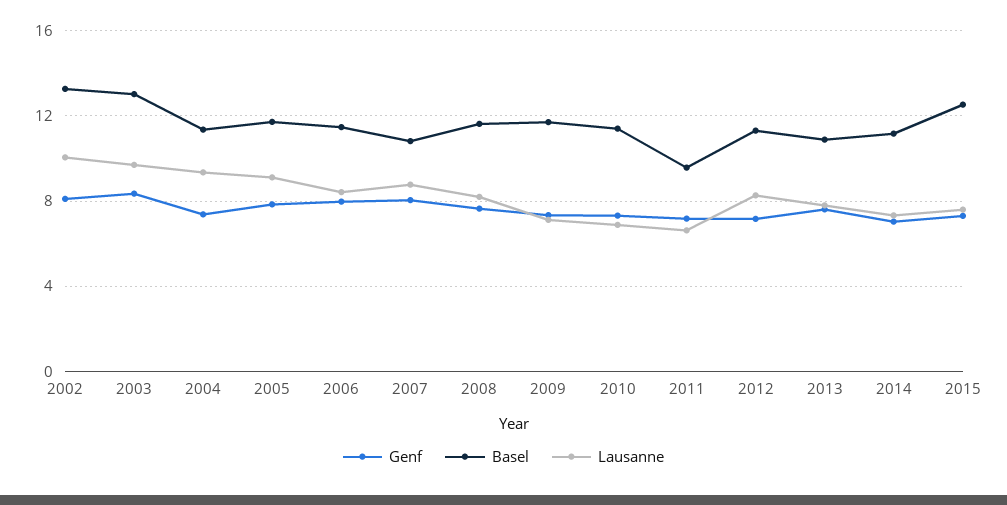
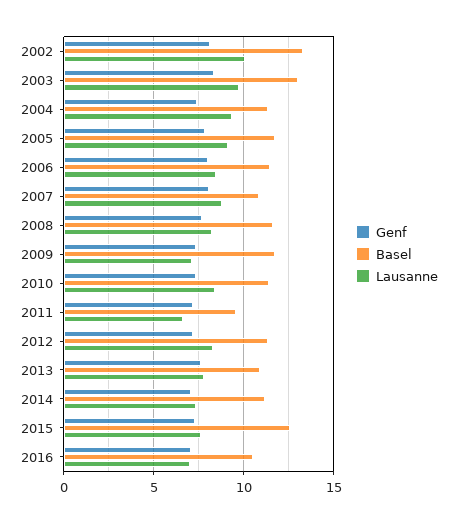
Lausanne, 2010: 7 -> 8.5
Genf, 2016: none -> 7
Basel, 2016: none -> 10.5
Lausanne, 2016: none -> 7

